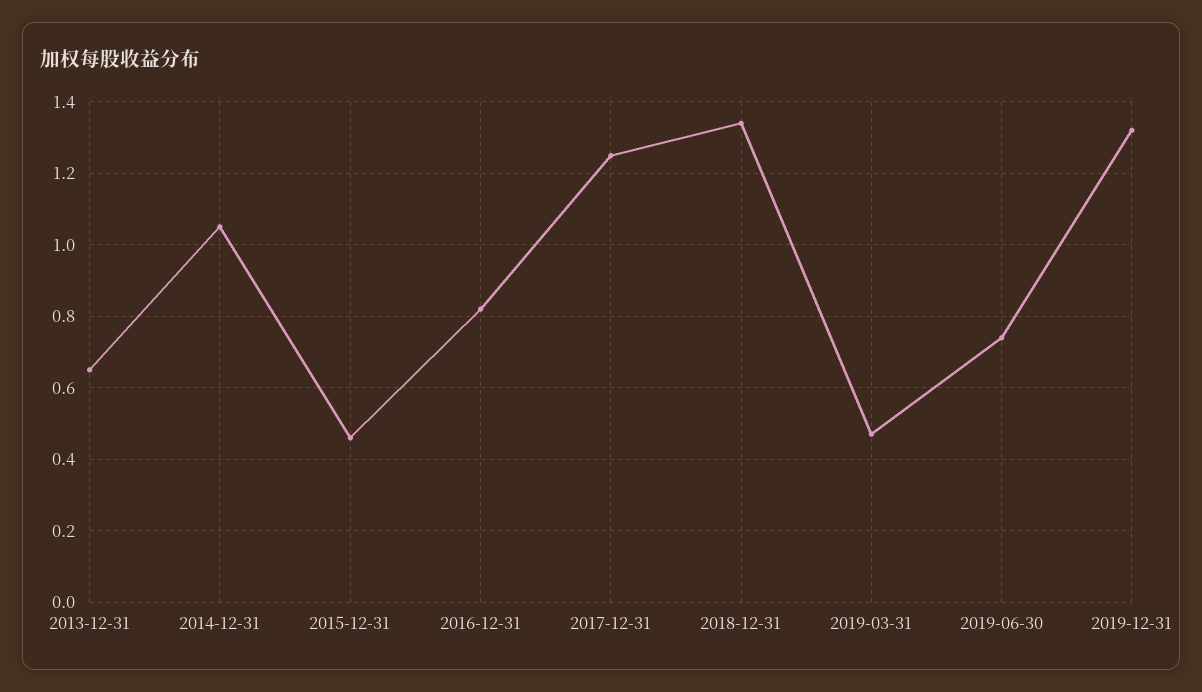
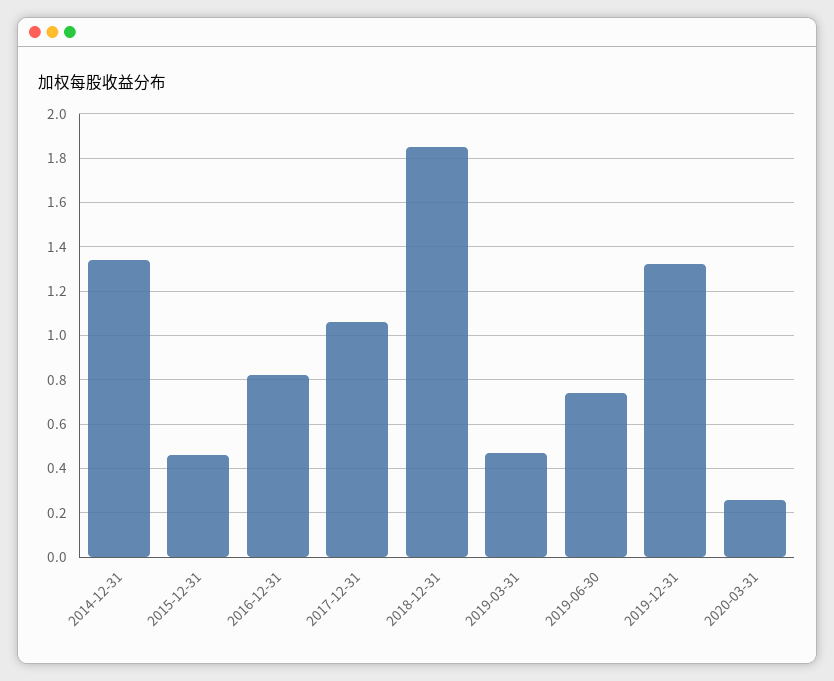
2013-12-31: 0.65 -> none
2014-12-31: 1.05 -> 1.35
2017-12-31: 1.25 -> 1.05
2018-12-31: 1.35 -> 1.85
2020-03-31: none -> 0.25

